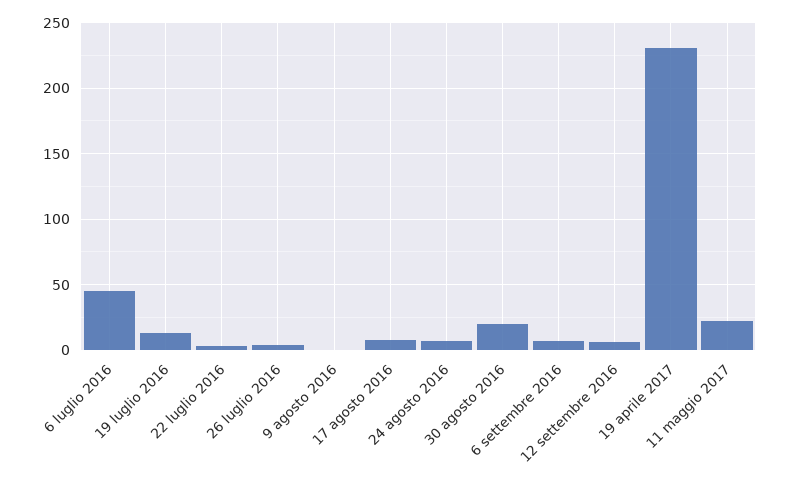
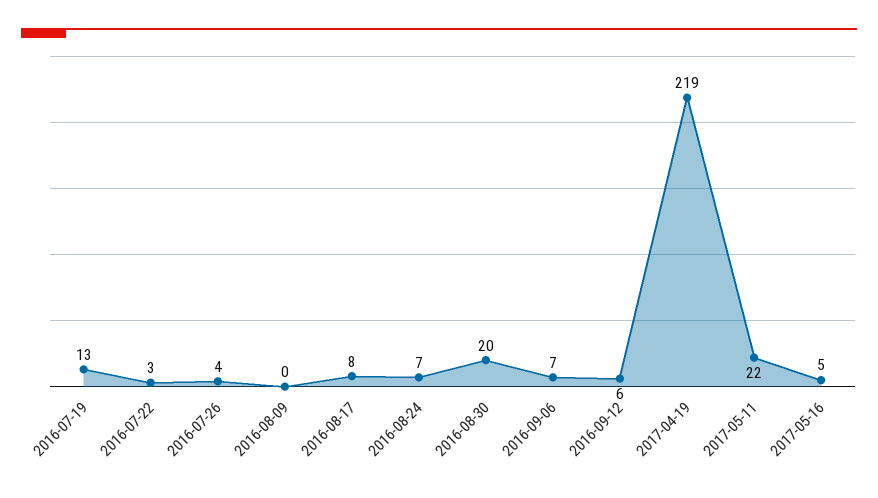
6 luglio 2016: 45 -> none
19 aprile 2017: 230 -> 219
2017-05-16: none -> 5

